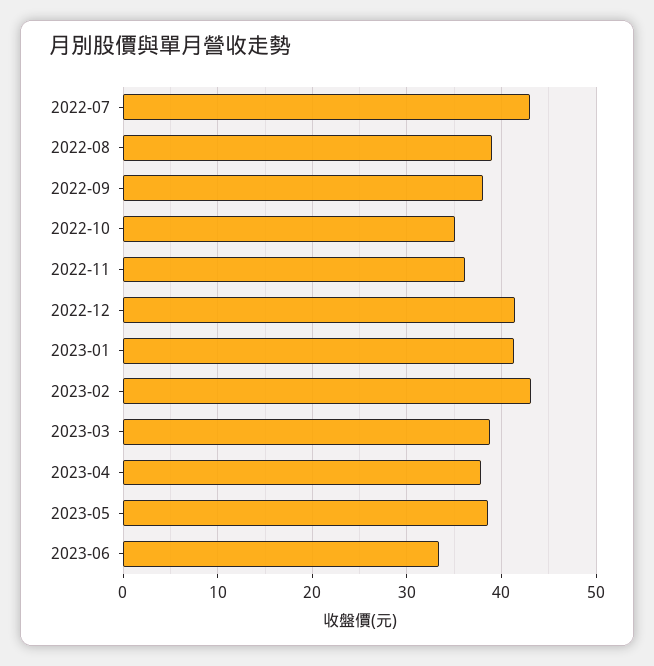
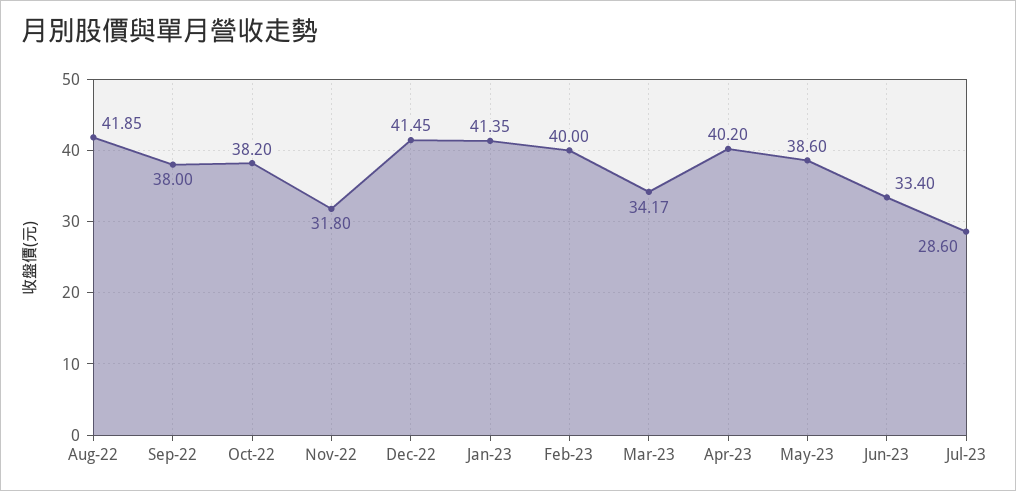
2022-07: 43 -> none
2022-08: 39 -> 41.85
2022-10: 35 -> 38.2
2022-11: 36 -> 31.8
2023-02: 43 -> 40
2023-03: 39 -> 34.17
2023-04: 38 -> 40.2
Jul-23: none -> 28.6

